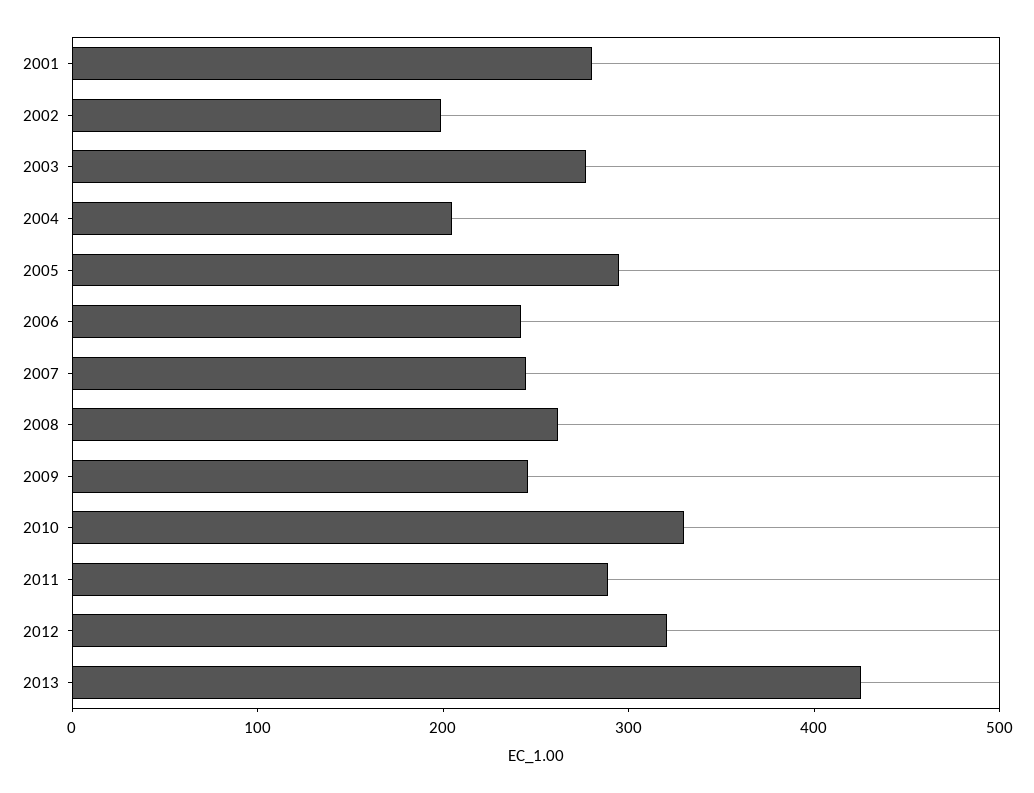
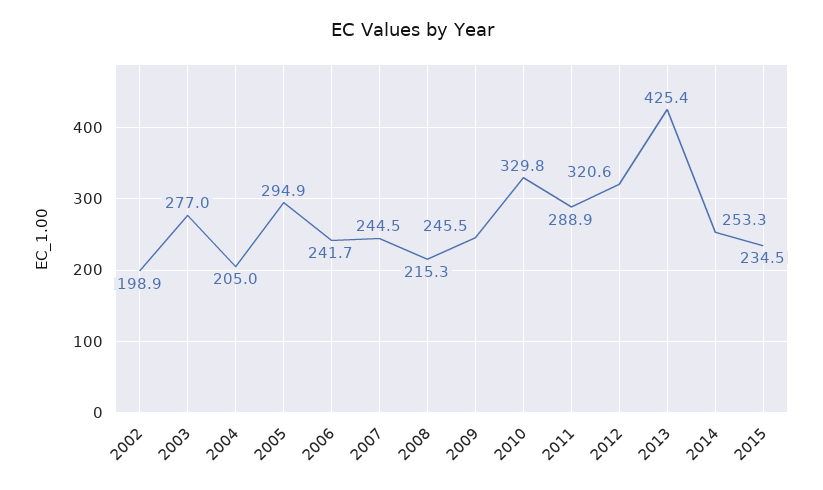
2001: 280 -> none
2008: 260 -> 215.3
2014: none -> 253.3
2015: none -> 234.5

